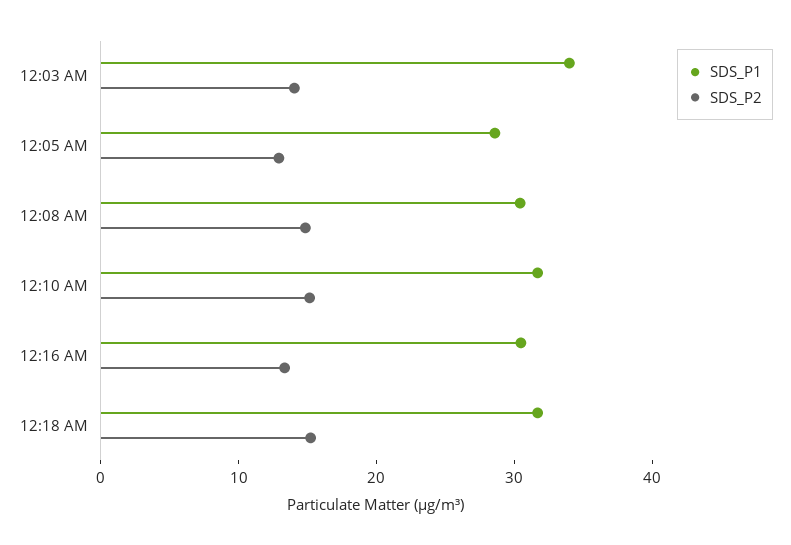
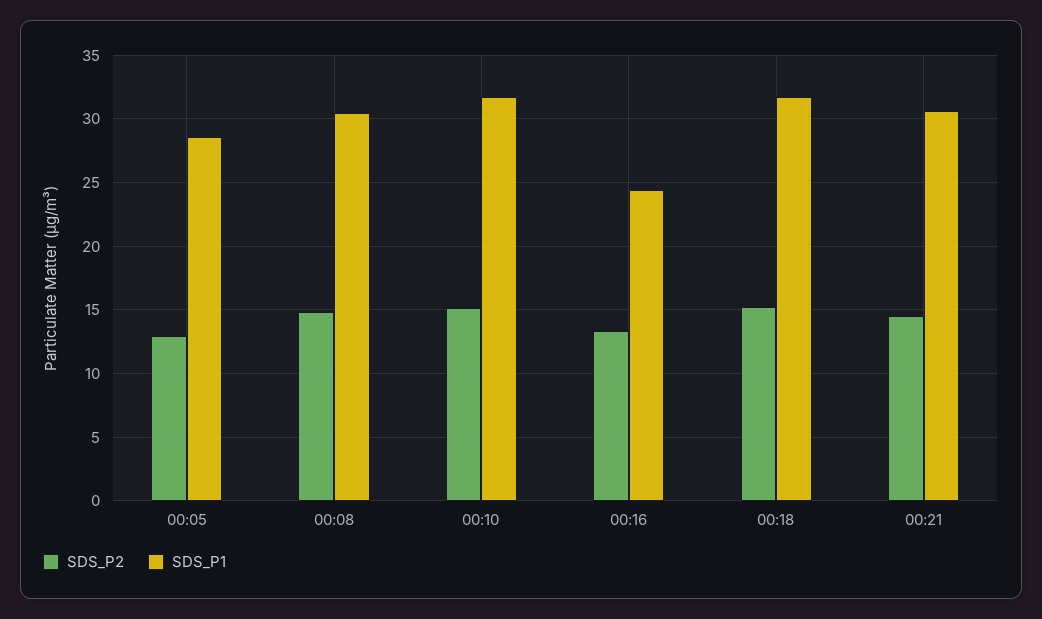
SDS_P1, 12:03 AM: 34 -> none
SDS_P2, 12:03 AM: 14 -> none
SDS_P1, 12:16 AM: 30 -> 24.5
SDS_P2, 00:21: none -> 14.5
SDS_P1, 00:21: none -> 30.5

